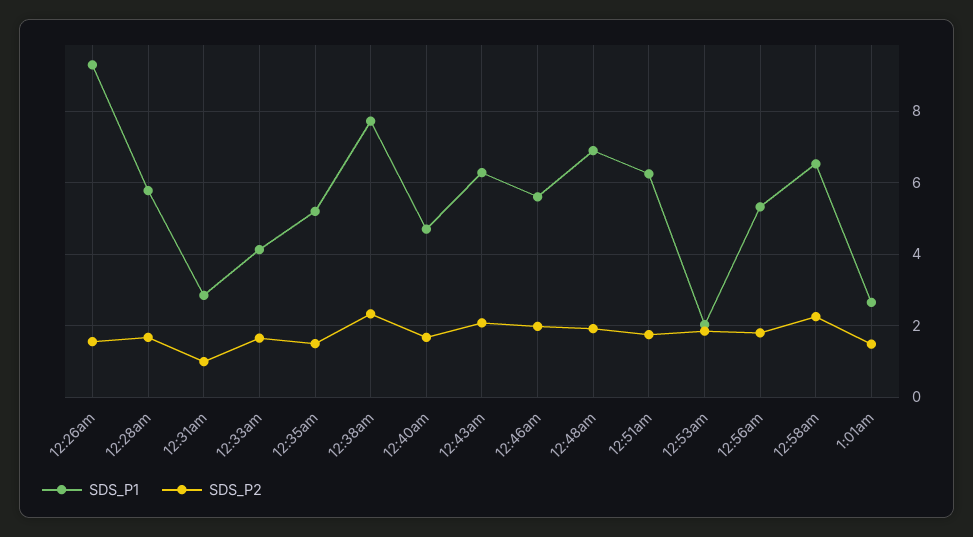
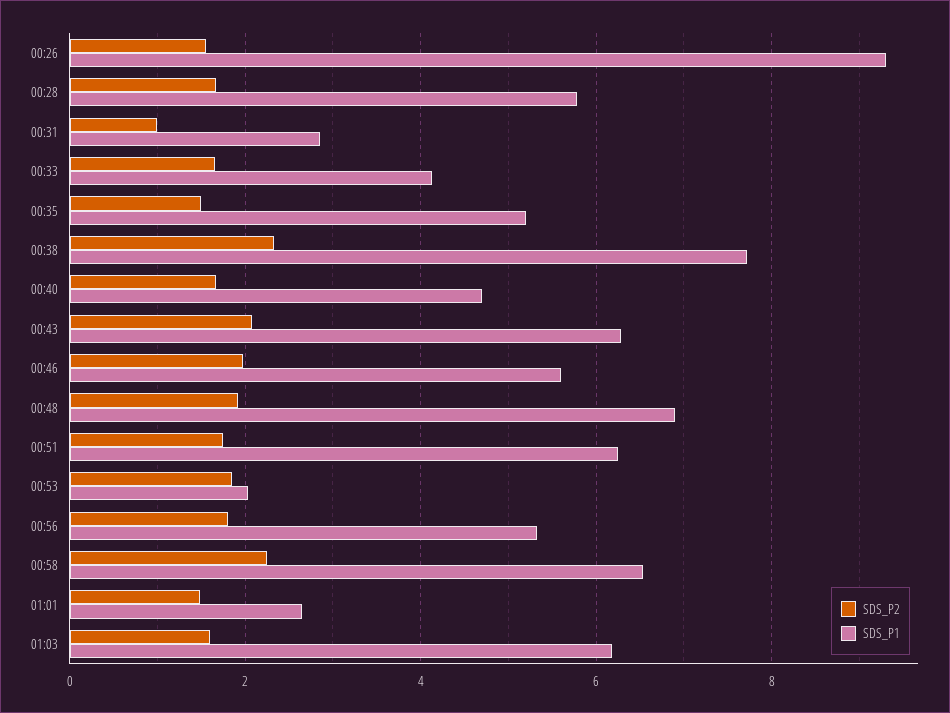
SDS_P2, 01:03: none -> 1.6
SDS_P1, 01:03: none -> 6.2

